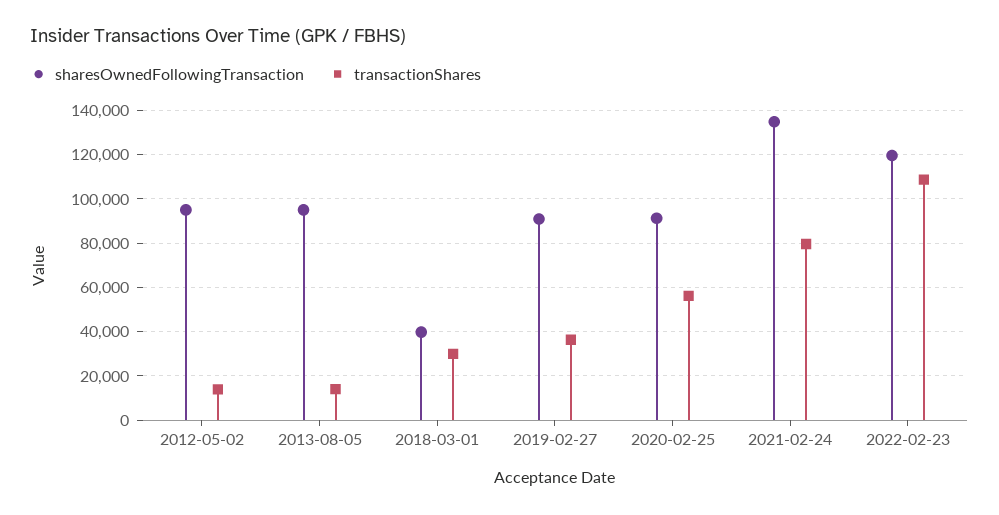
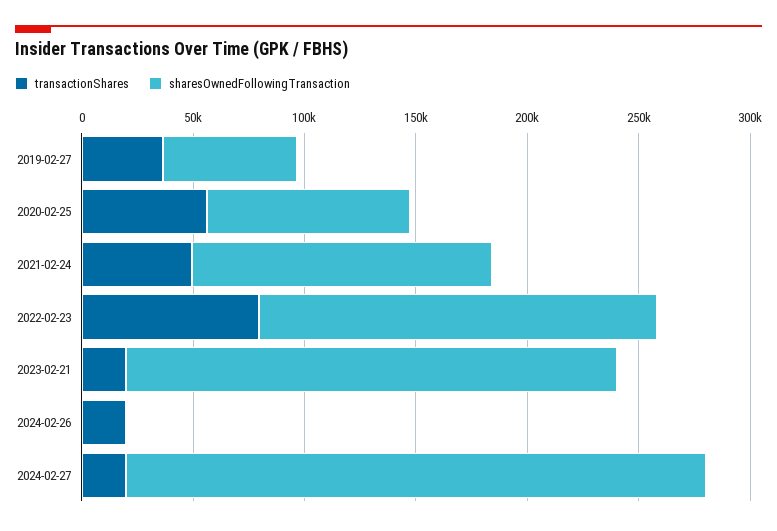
sharesOwnedFollowingTransaction, 2012-05-02: 95000 -> none
transactionShares, 2012-05-02: 15000 -> none
sharesOwnedFollowingTransaction, 2013-08-05: 95000 -> none
transactionShares, 2013-08-05: 15000 -> none
sharesOwnedFollowingTransaction, 2018-03-01: 40000 -> none
transactionShares, 2018-03-01: 30000 -> none
sharesOwnedFollowingTransaction, 2019-02-27: 90000 -> 60000
transactionShares, 2021-02-24: 80000 -> 50000
sharesOwnedFollowingTransaction, 2022-02-23: 120000 -> 180000
transactionShares, 2022-02-23: 110000 -> 80000
transactionShares, 2023-02-21: none -> 20000
sharesOwnedFollowingTransaction, 2023-02-21: none -> 220000
transactionShares, 2024-02-26: none -> 20000
sharesOwnedFollowingTransaction, 2024-02-26: none -> 0
transactionShares, 2024-02-27: none -> 20000
sharesOwnedFollowingTransaction, 2024-02-27: none -> 260000

